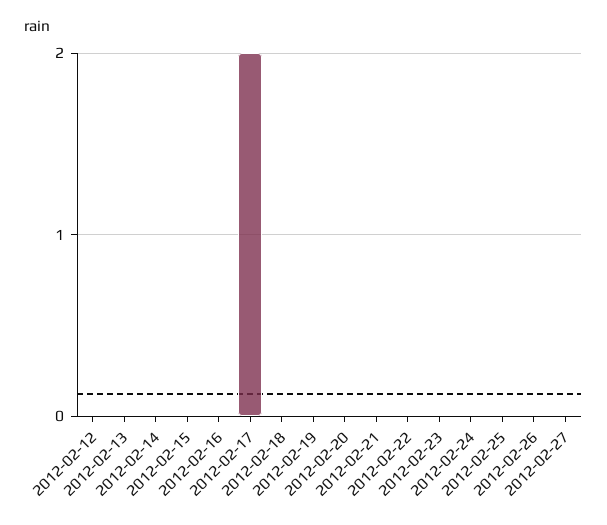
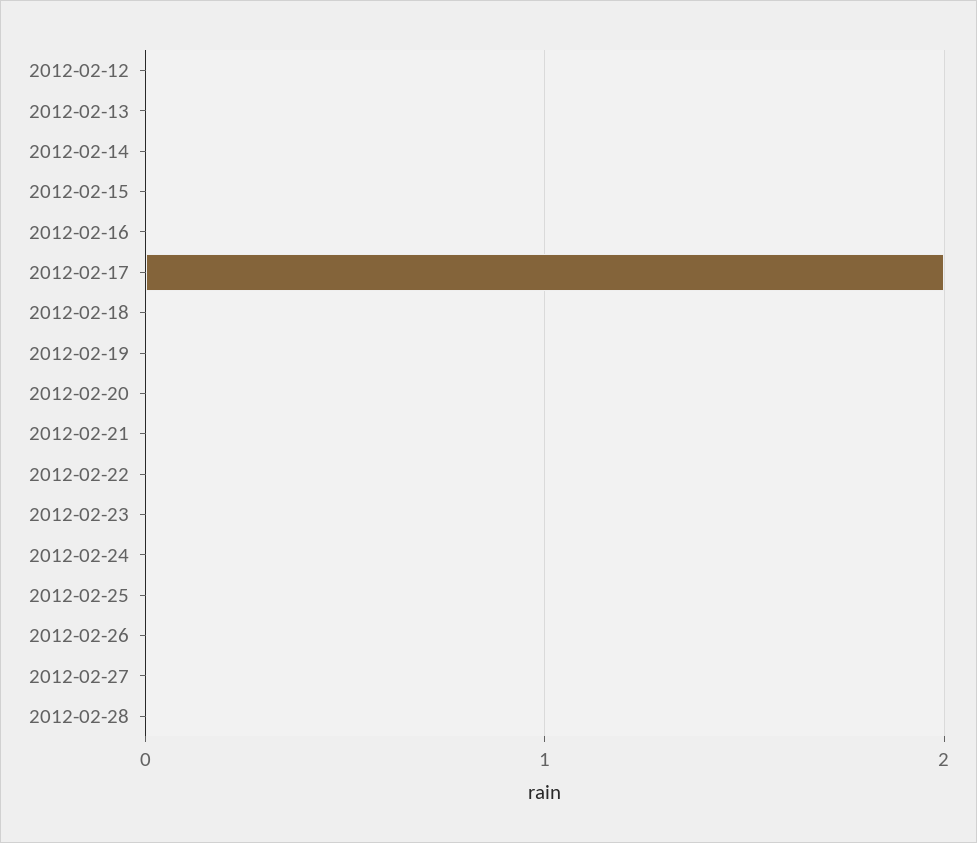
2012-02-28: none -> 0

